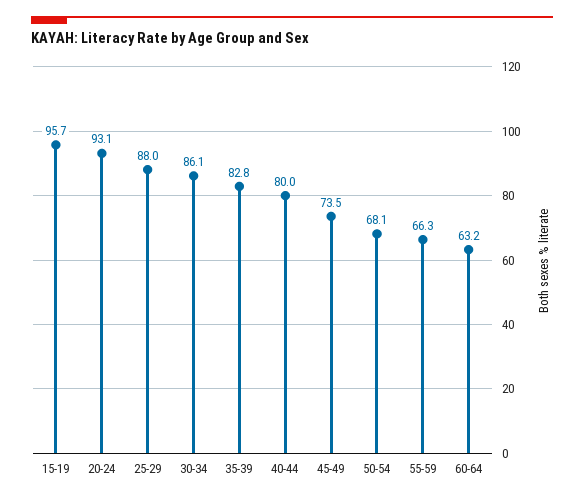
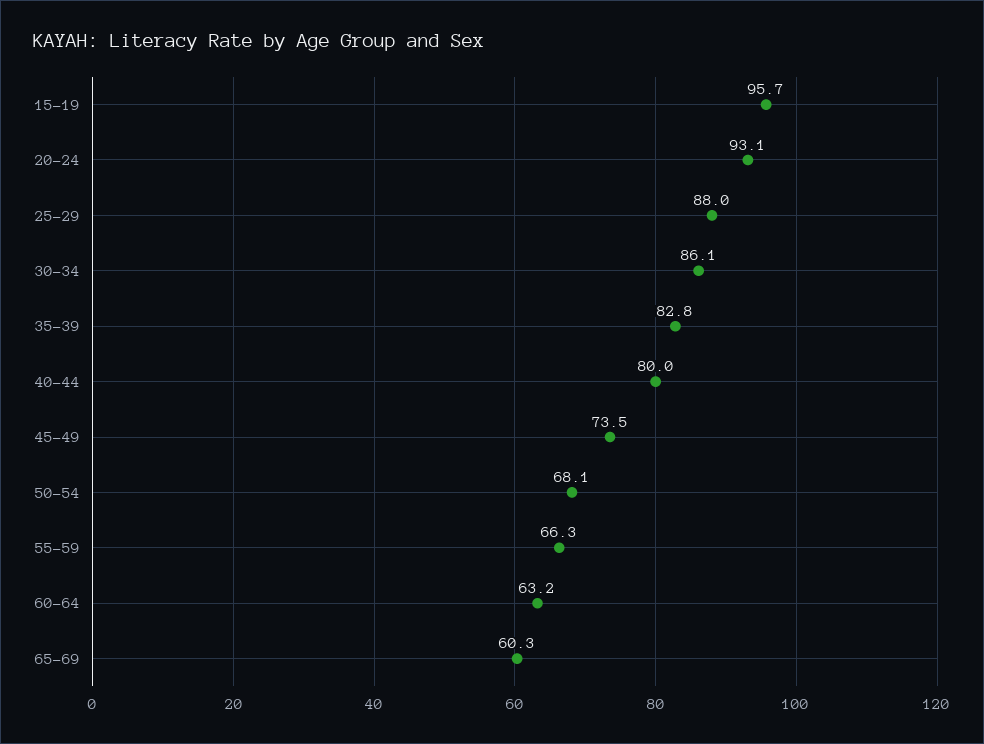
65-69: none -> 60.3

